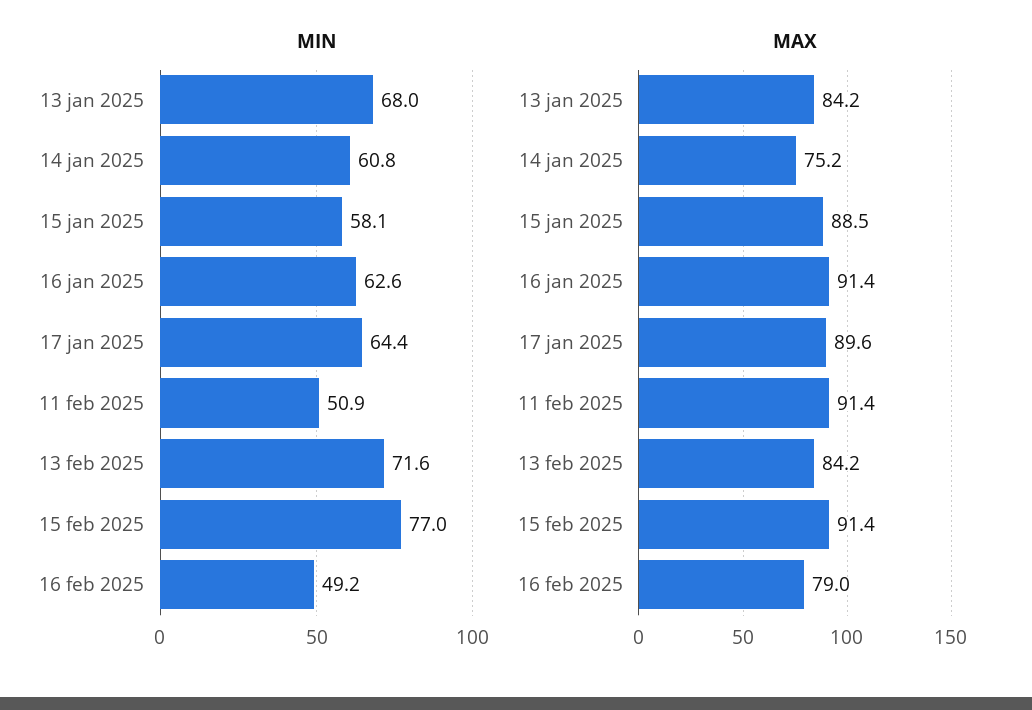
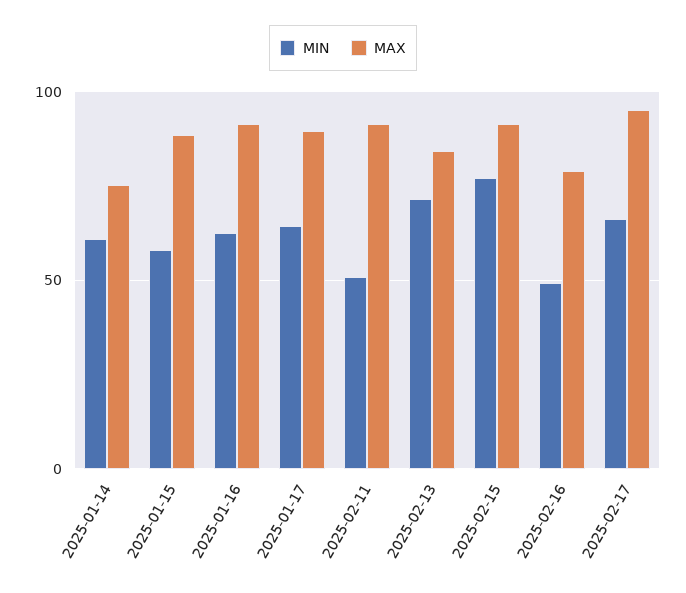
MIN, 13 jan 2025: 68 -> none
MAX, 13 jan 2025: 84.2 -> none
MIN, 2025-02-17: none -> 65
MAX, 2025-02-17: none -> 95

